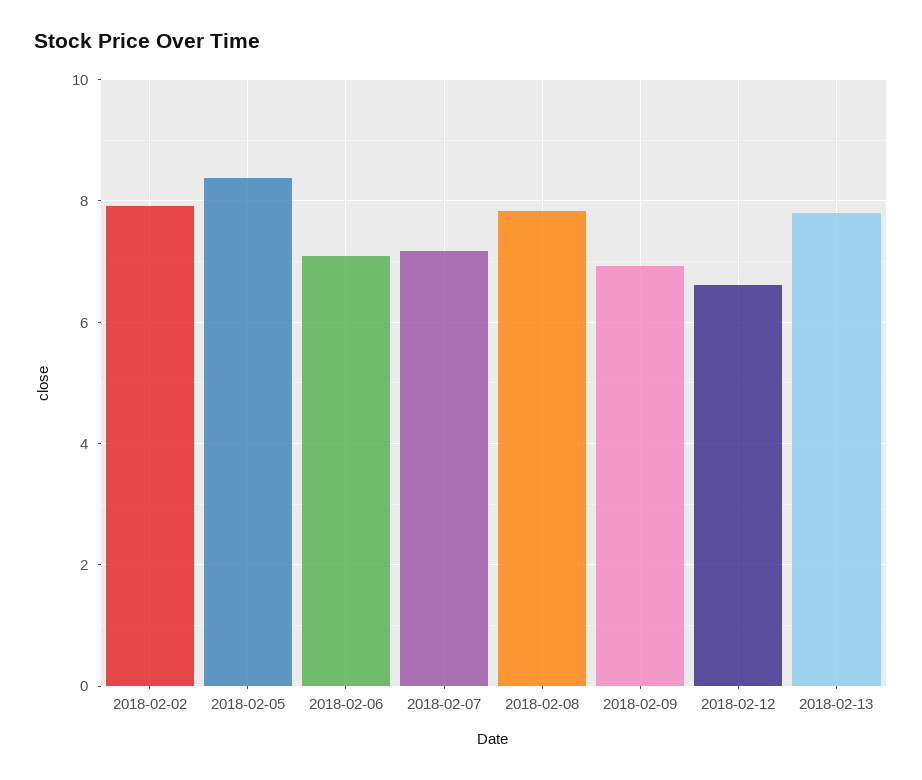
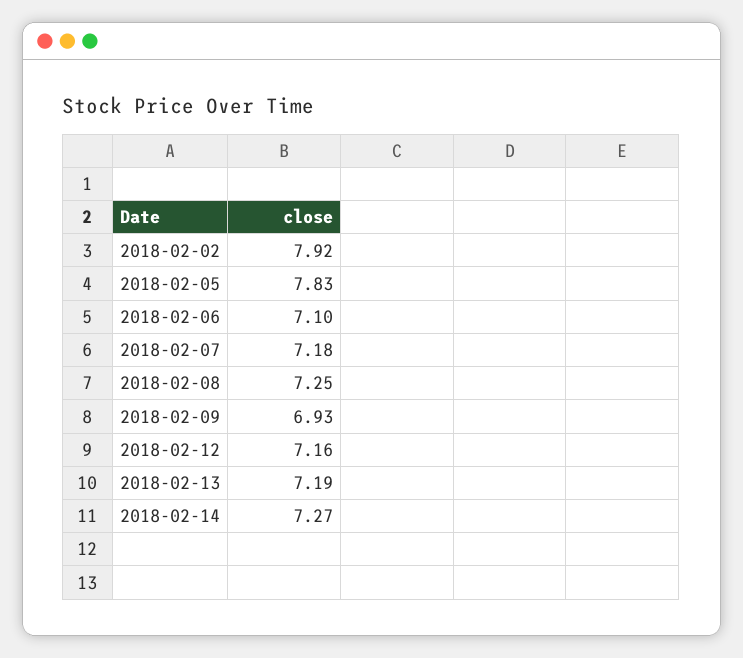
2018-02-05: 8.4 -> 7.83
2018-02-08: 7.8 -> 7.25
2018-02-12: 6.6 -> 7.16
2018-02-13: 7.8 -> 7.19
2018-02-14: none -> 7.27

